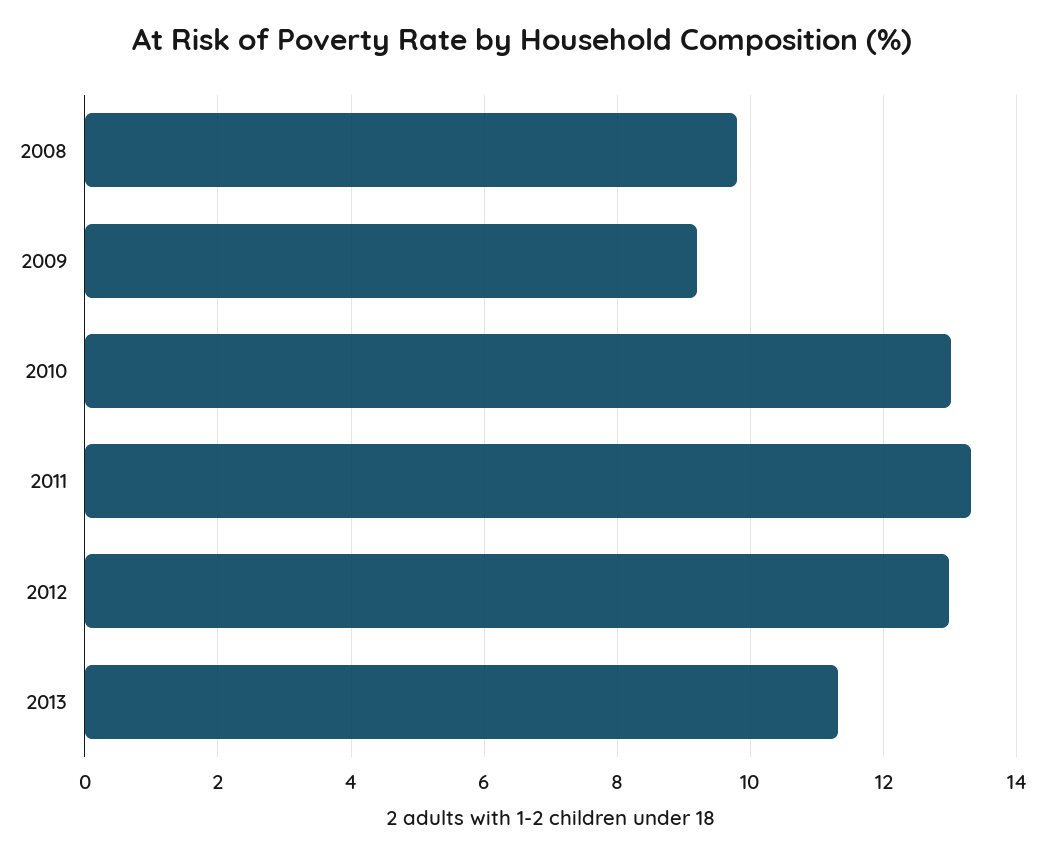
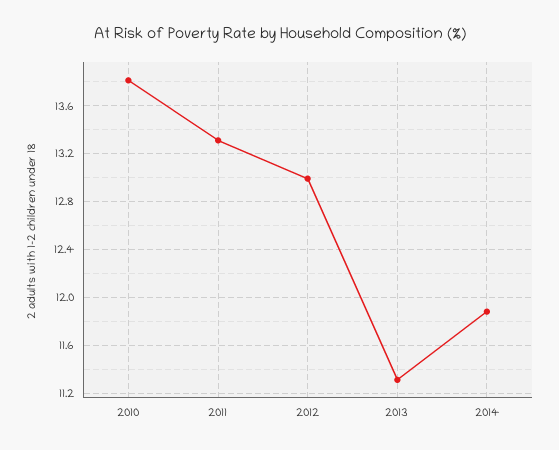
2008: 9.8 -> none
2009: 9.2 -> none
2010: 13 -> 13.8
2014: none -> 11.9

